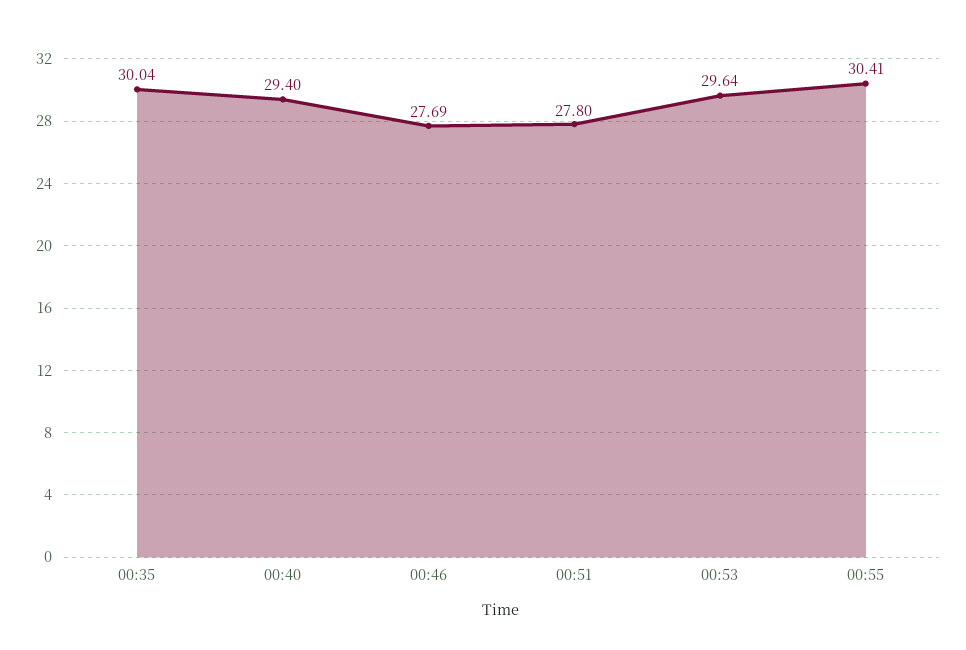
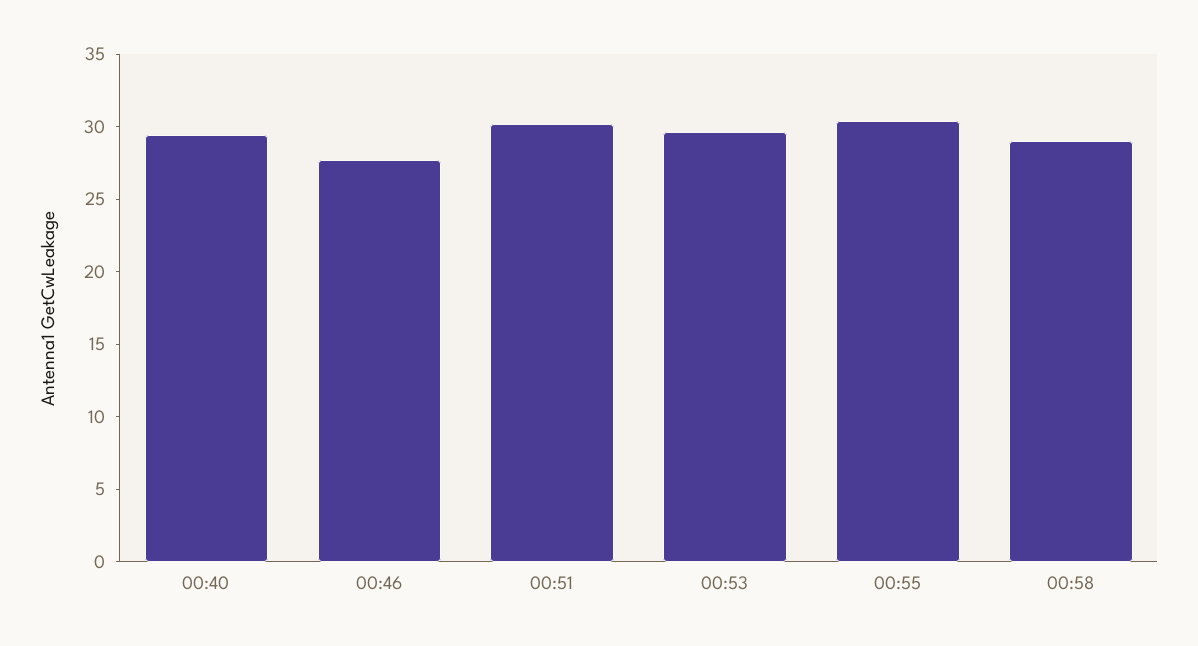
00:35: 30.04 -> none
00:51: 27.8 -> 30
00:58: none -> 29

